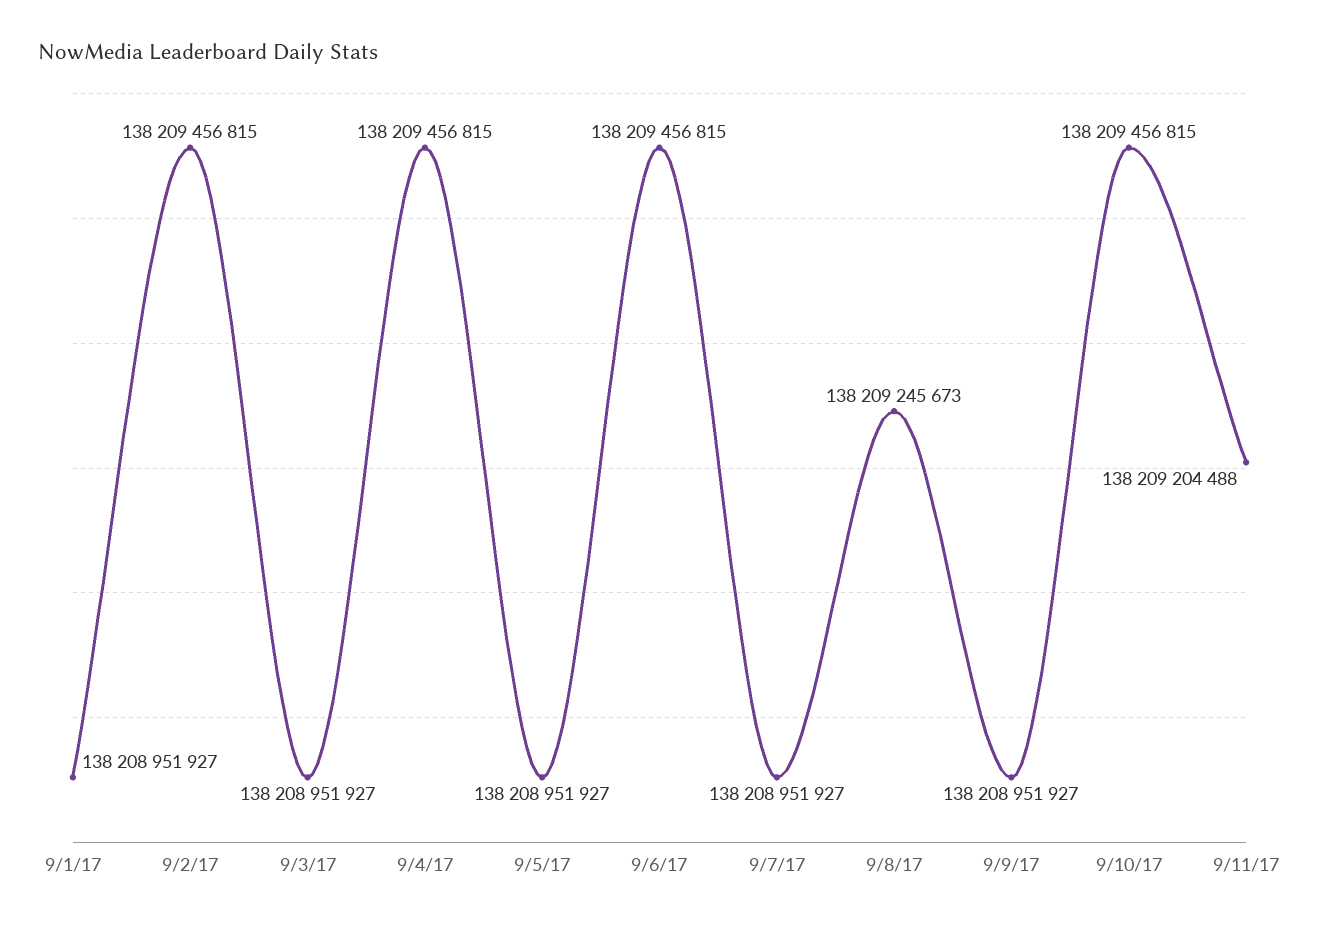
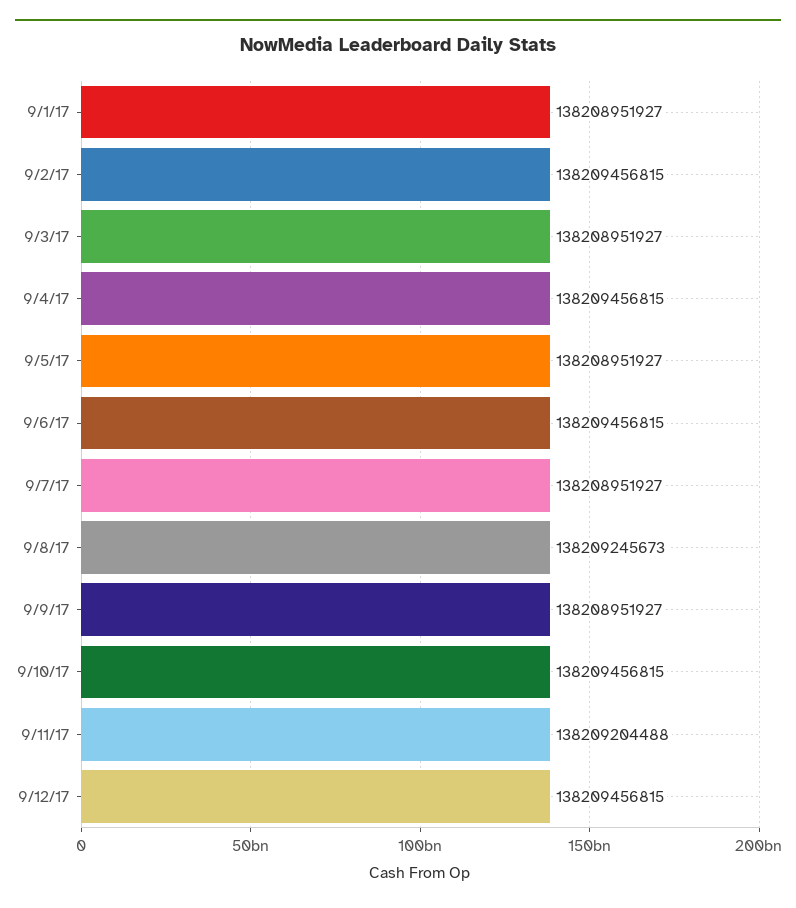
9/12/17: none -> 138209456815

